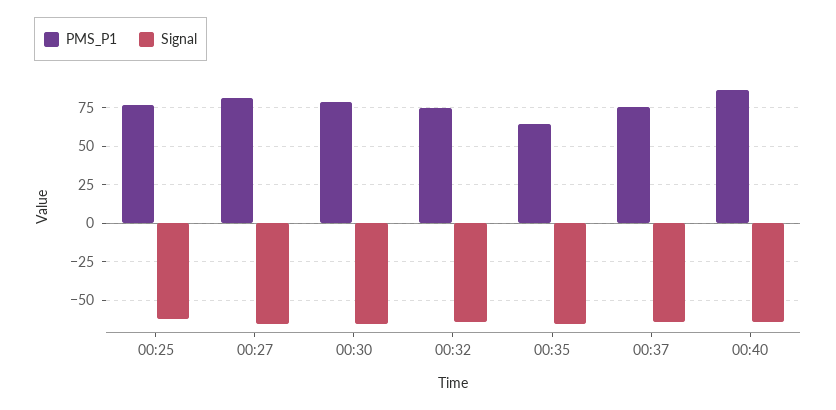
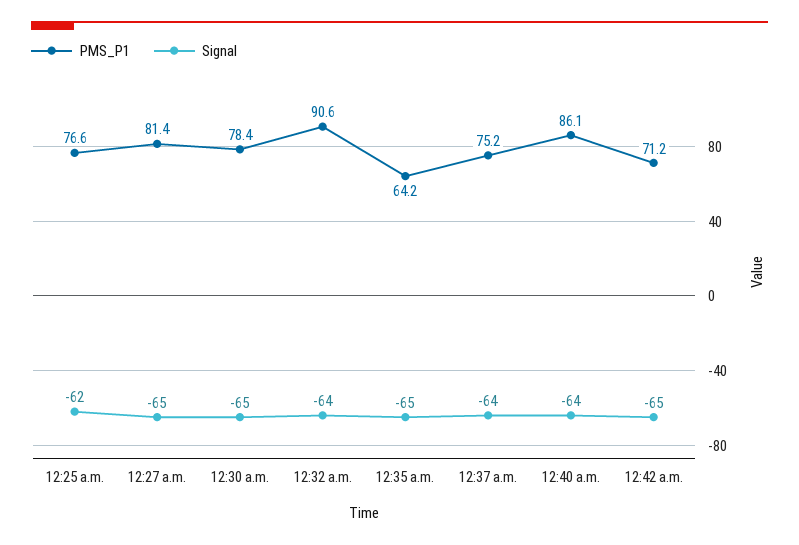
PMS_P1, 00:32: 75 -> 90.6
PMS_P1, 12:42 a.m.: none -> 71.2
Signal, 12:42 a.m.: none -> -65

